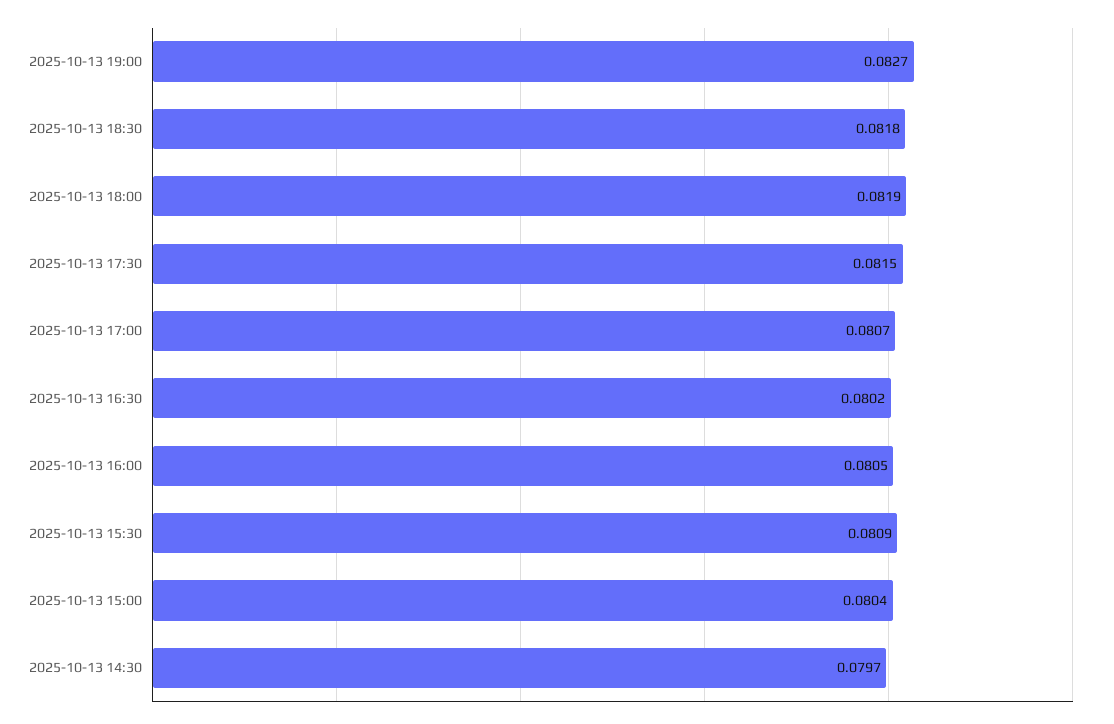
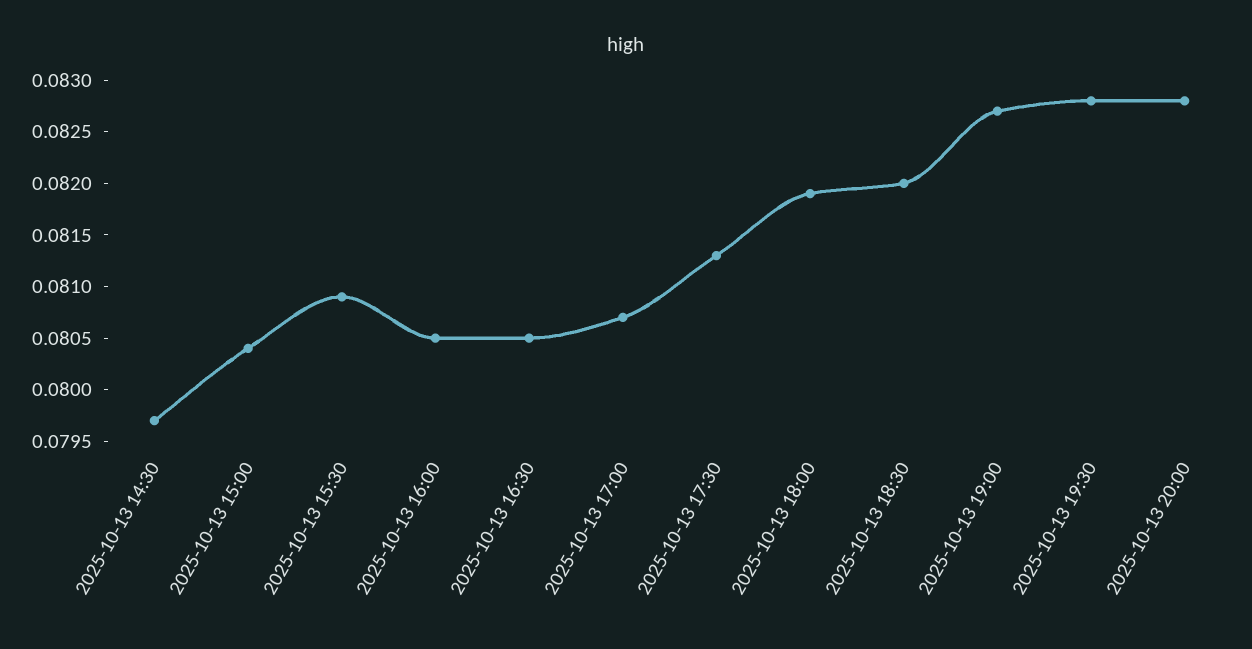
2025-10-13 18:30: 0.0818 -> 0.082
2025-10-13 17:30: 0.0815 -> 0.0813
2025-10-13 16:30: 0.0802 -> 0.0805
2025-10-13 19:30: none -> 0.0828
2025-10-13 20:00: none -> 0.0828

